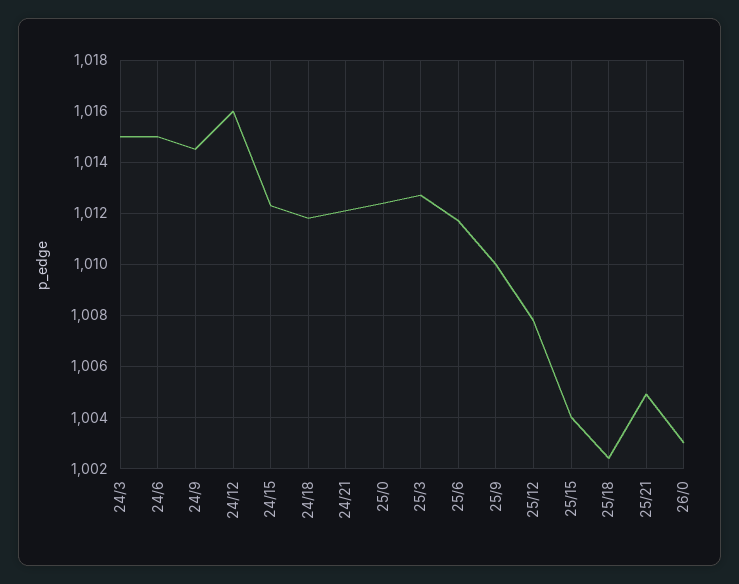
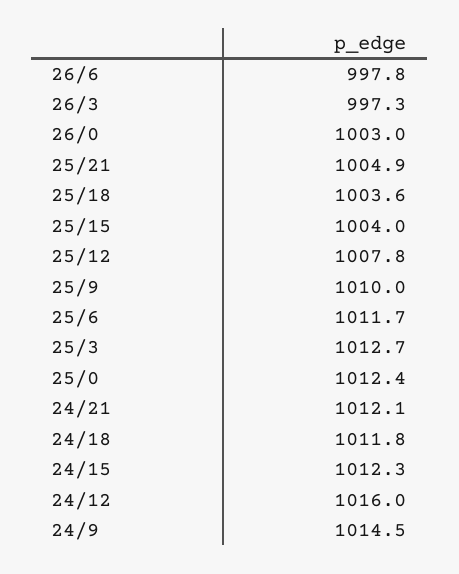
24/3: 1015 -> none
24/6: 1015 -> none
25/18: 1002.5 -> 1003.6
26/6: none -> 997.8
26/3: none -> 997.3

